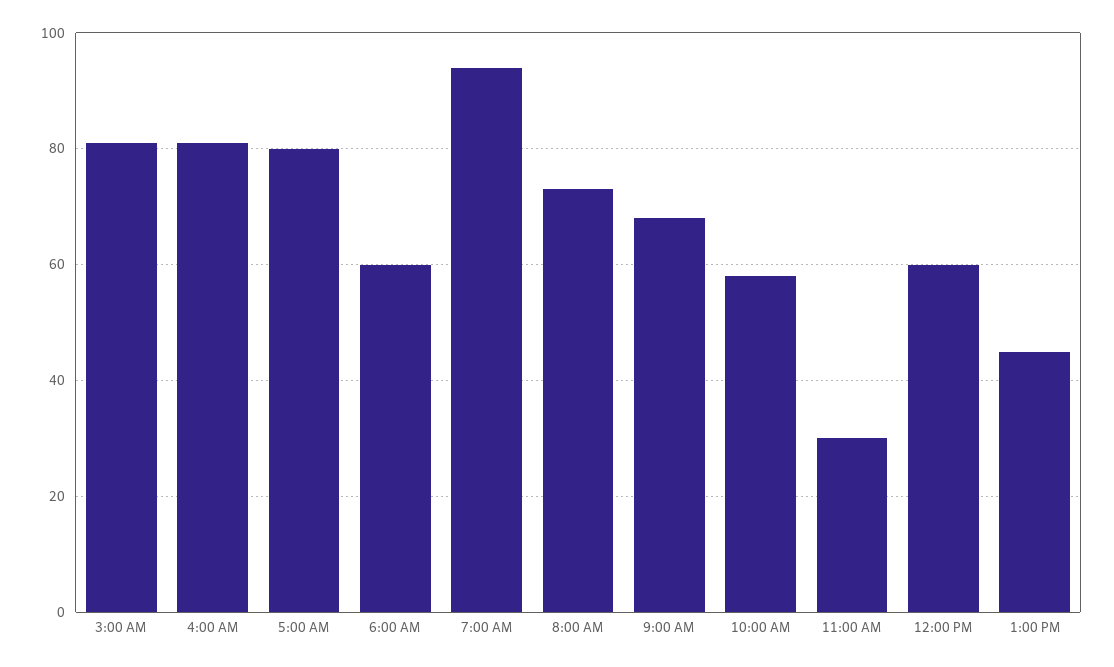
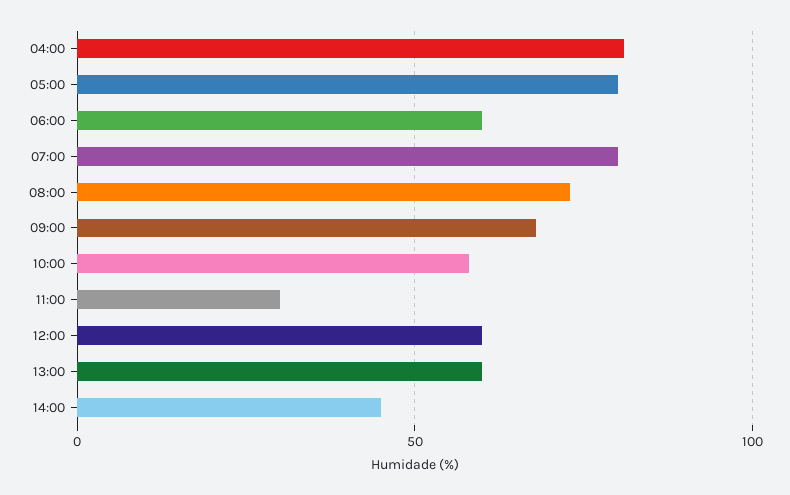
3:00 AM: 80 -> none
7:00 AM: 95 -> 80
1:00 PM: 45 -> 60
14:00: none -> 45

